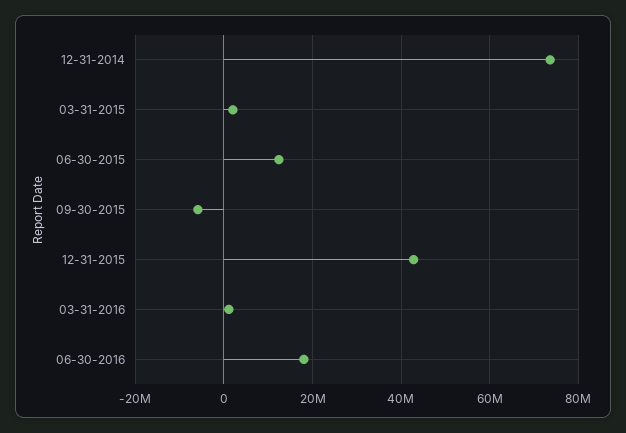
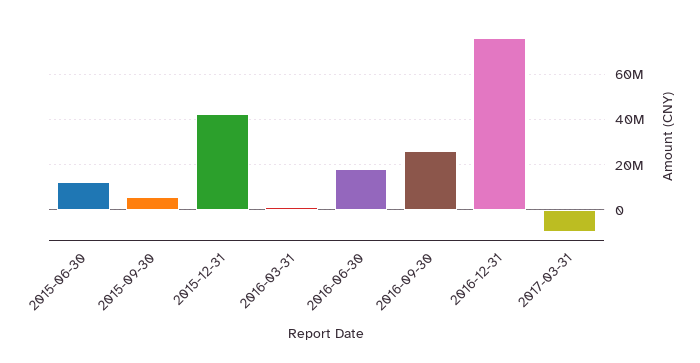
12-31-2014: 74000000 -> none
03-31-2015: 2000000 -> none
09-30-2015: -6000000 -> 5000000
2016-09-30: none -> 25000000
2016-12-31: none -> 75000000
2017-03-31: none -> -10000000

